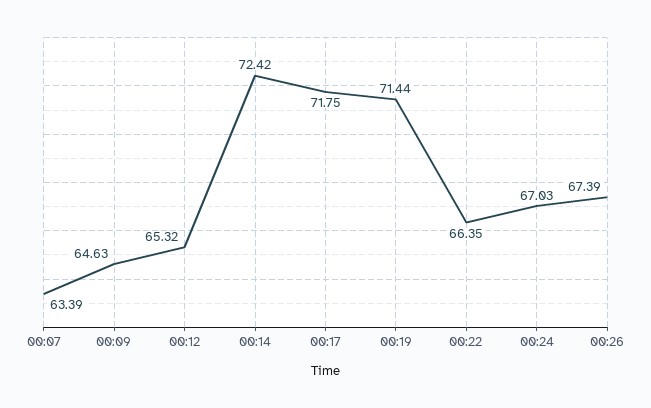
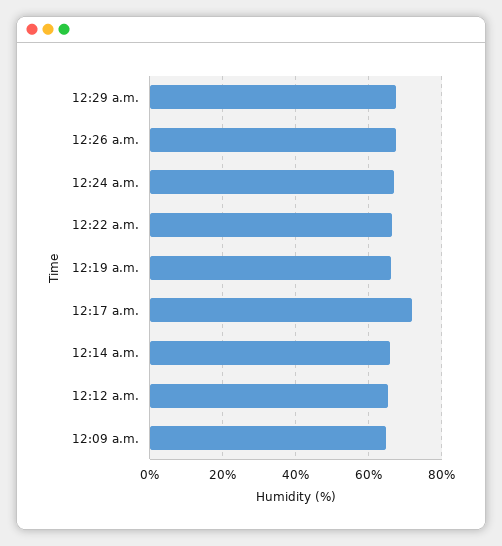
00:07: 63.39 -> none
00:14: 72.42 -> 66
00:19: 71.44 -> 66
12:29 a.m.: none -> 68

